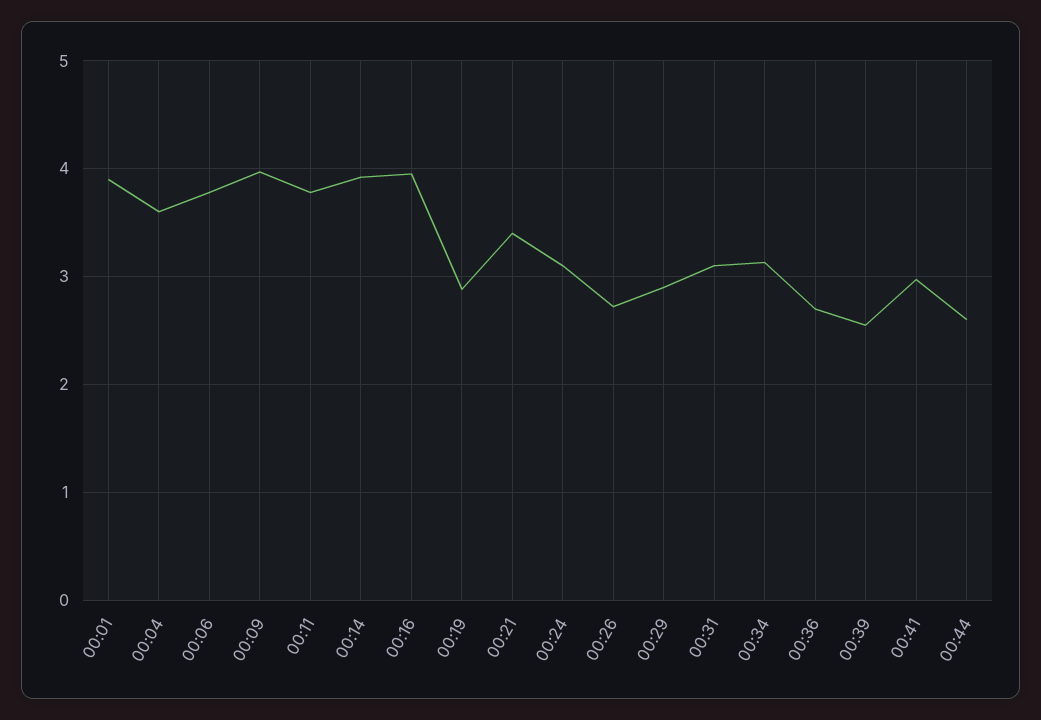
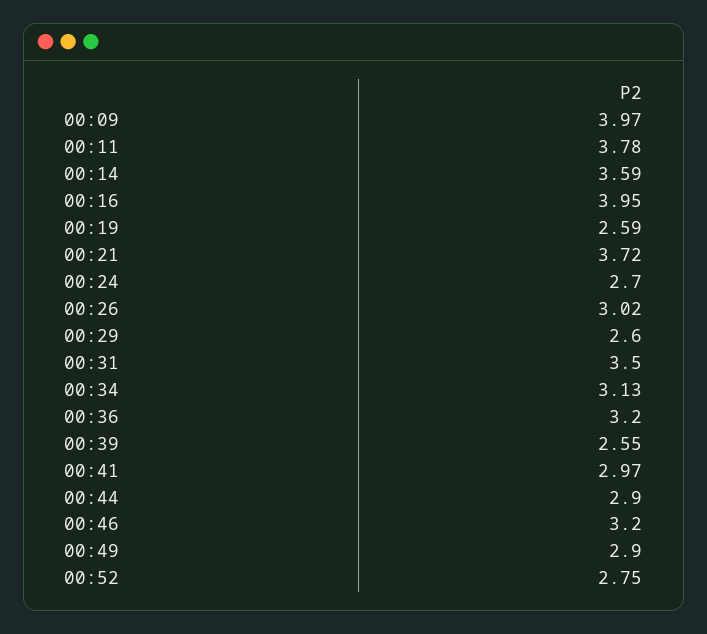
00:01: 3.9 -> none
00:04: 3.6 -> none
00:06: 3.8 -> none
00:14: 3.9 -> 3.59
00:19: 2.9 -> 2.59
00:21: 3.4 -> 3.72
00:24: 3.1 -> 2.7
00:26: 2.7 -> 3.02
00:29: 2.9 -> 2.6
00:31: 3.1 -> 3.5
00:36: 2.7 -> 3.2
00:44: 2.6 -> 2.9
00:46: none -> 3.2
00:49: none -> 2.9
00:52: none -> 2.75

